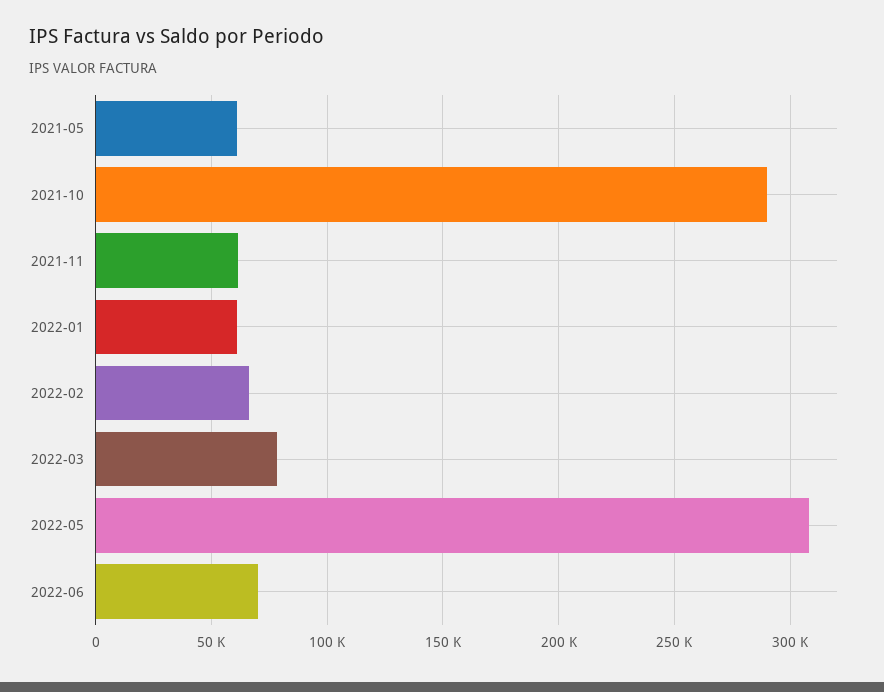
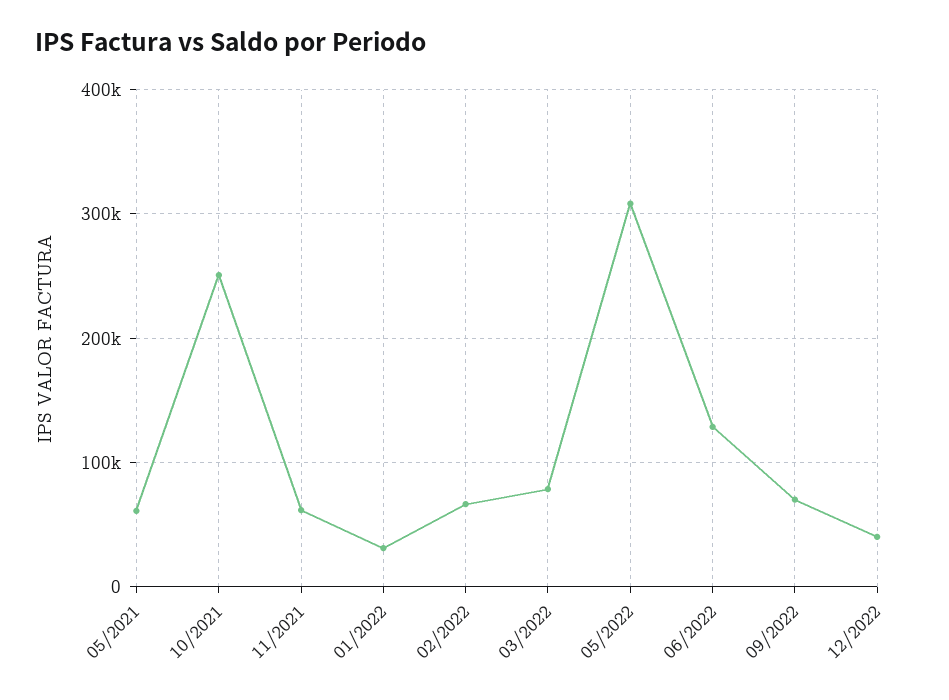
2021-10: 290000 -> 250000
2022-01: 60000 -> 30000
2022-06: 70000 -> 130000
09/2022: none -> 70000
12/2022: none -> 40000

